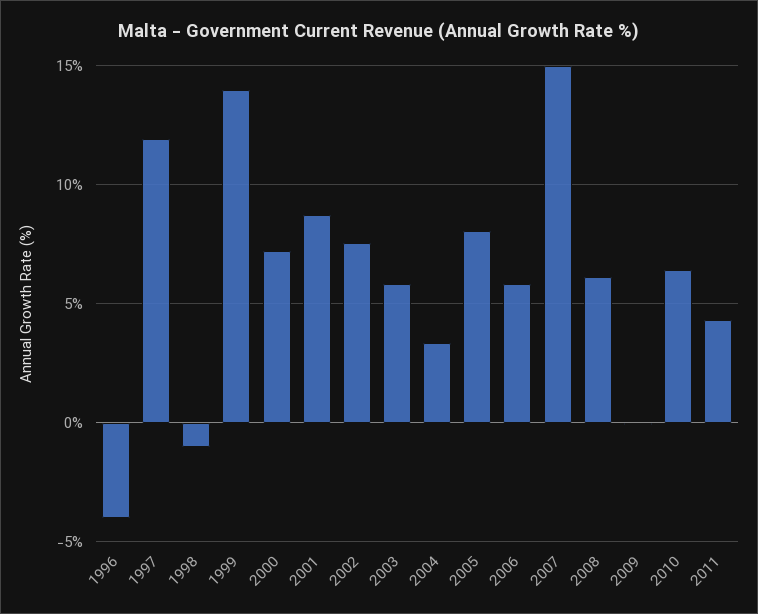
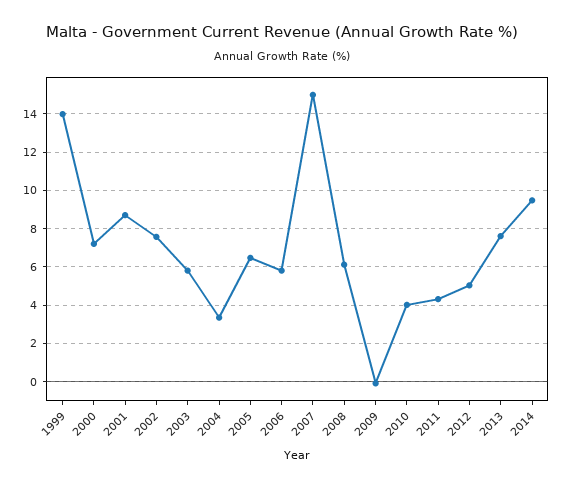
1996: -4 -> none
1997: 12 -> none
1998: -1 -> none
2005: 8 -> 6.5
2010: 6.5 -> 4
2012: none -> 5
2013: none -> 7.5
2014: none -> 9.5

